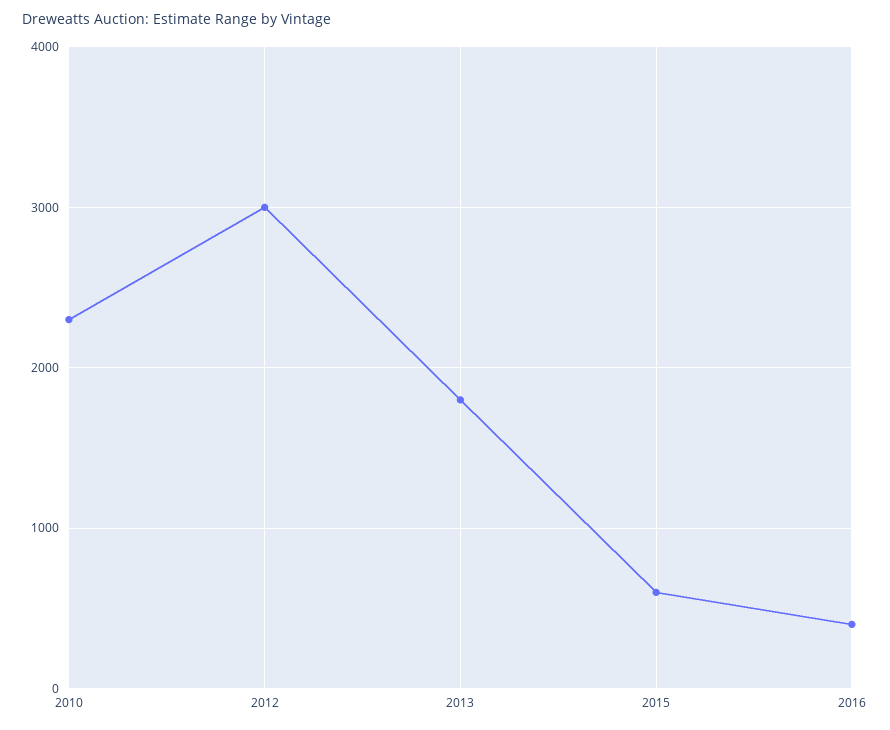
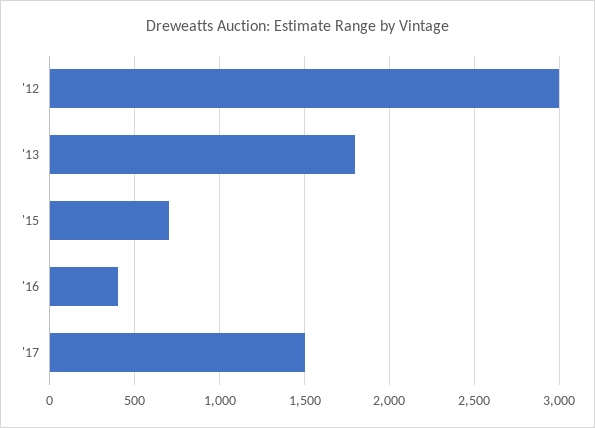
2010: 2300 -> none
2015: 600 -> 700
'17: none -> 1500

